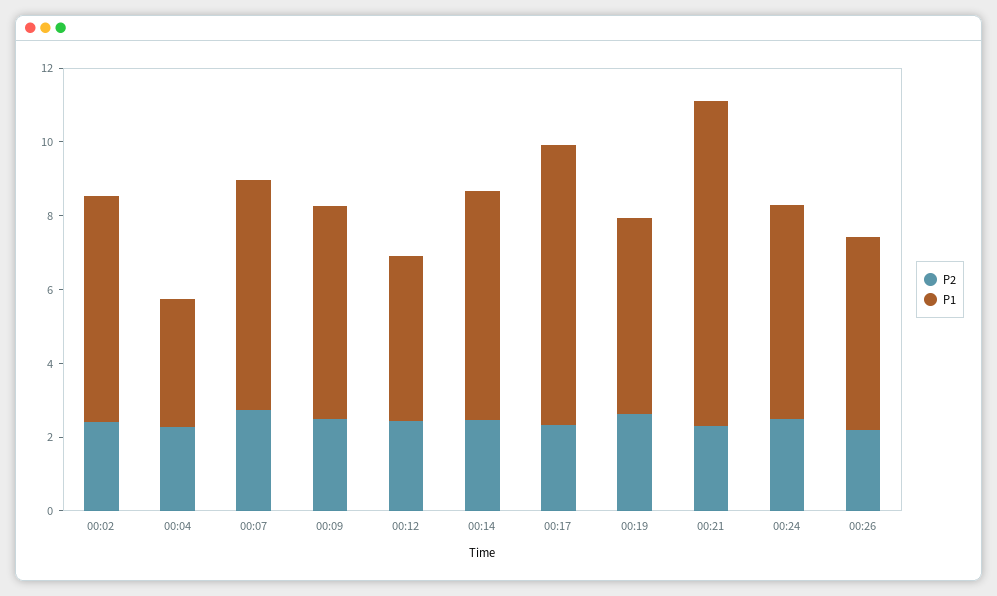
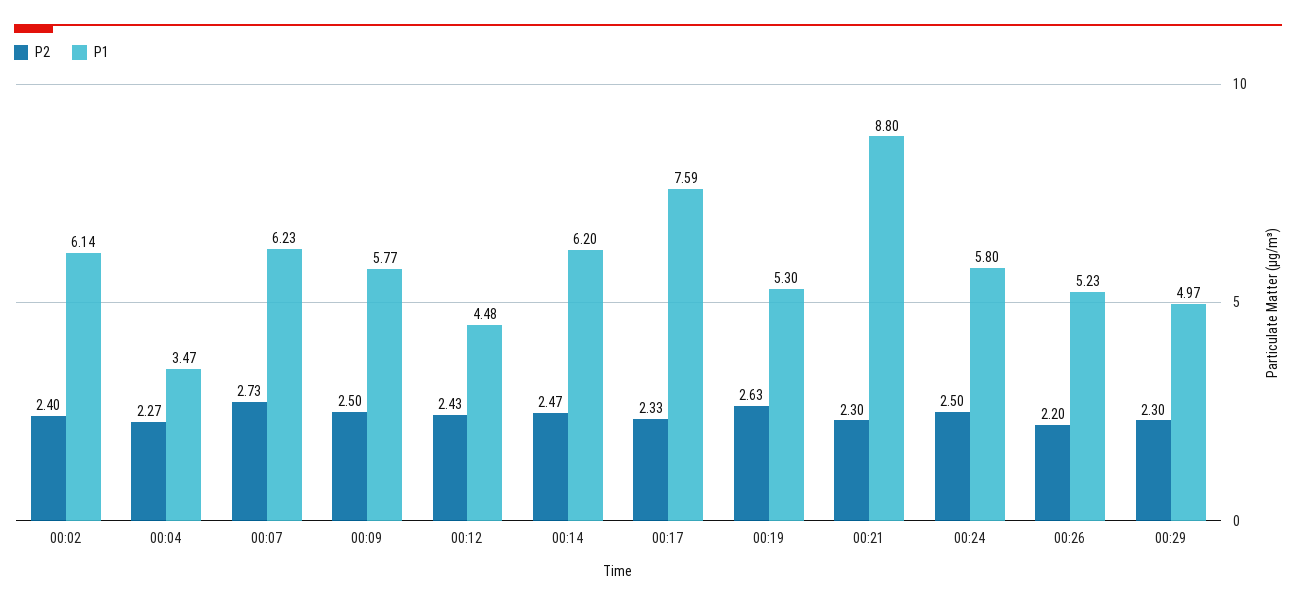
P2, 00:29: none -> 2.3
P1, 00:29: none -> 4.97

